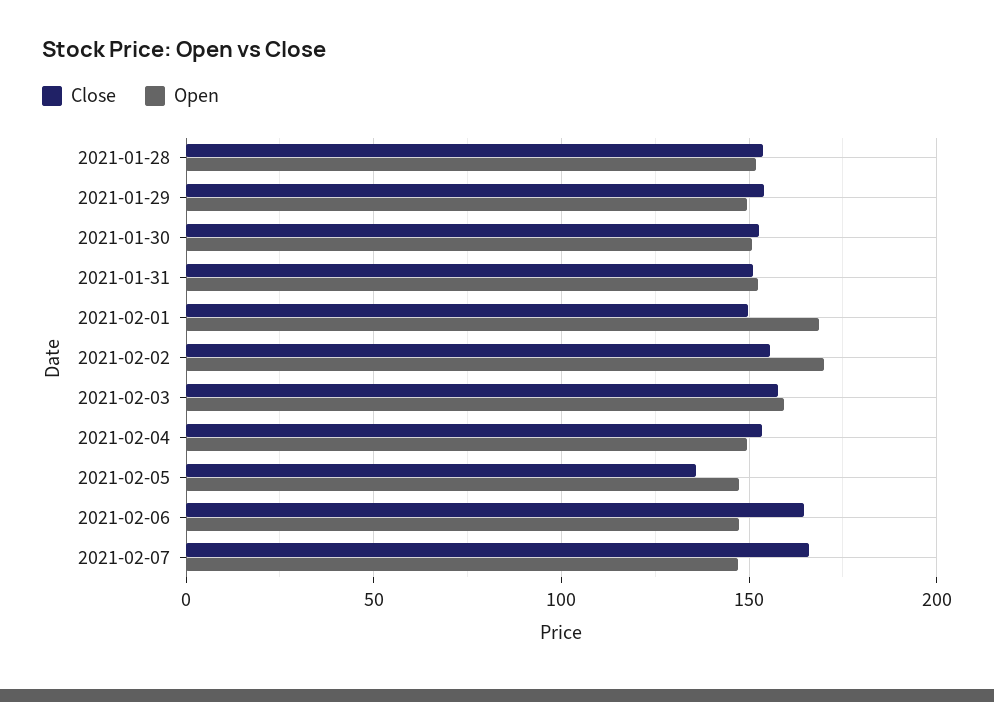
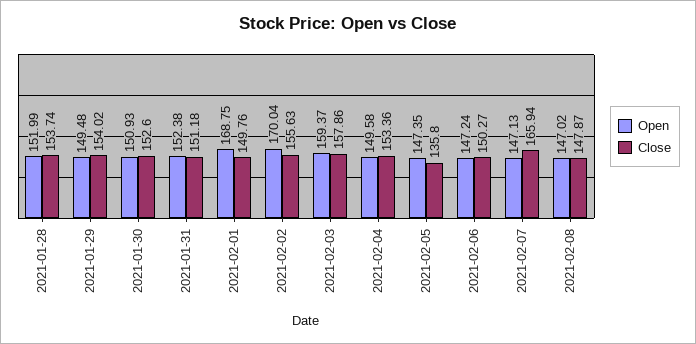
Close, 2021-02-06: 165 -> 150.27
Open, 2021-02-08: none -> 147.02
Close, 2021-02-08: none -> 147.87

